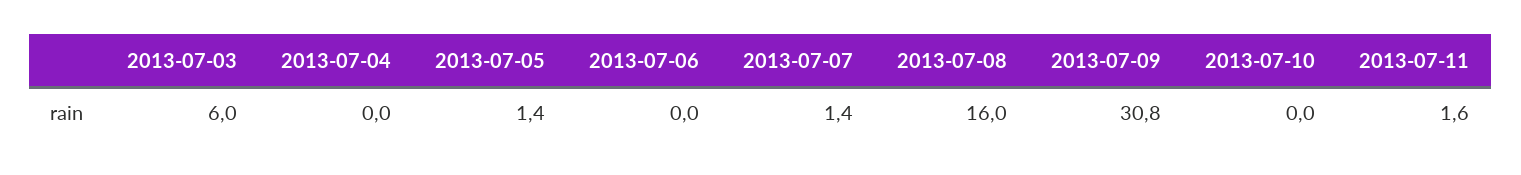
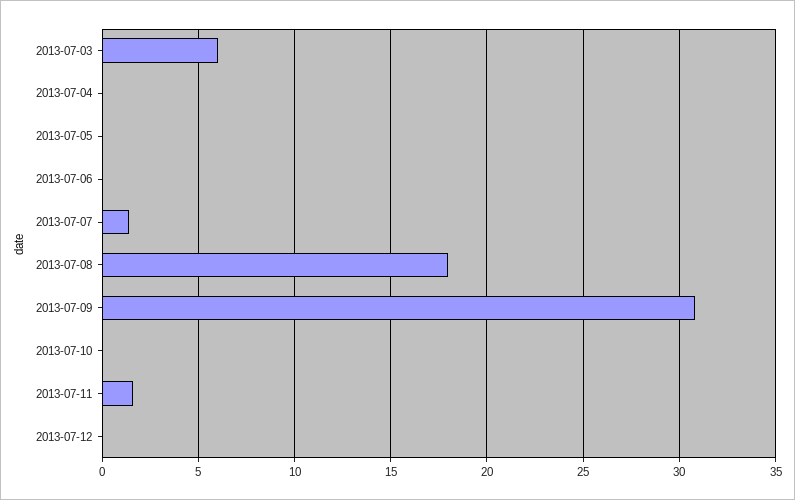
2013-07-05: 1.4 -> 0
2013-07-08: 16 -> 18
2013-07-12: none -> 0

